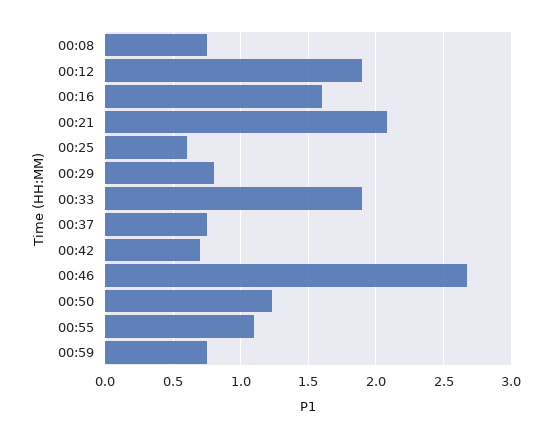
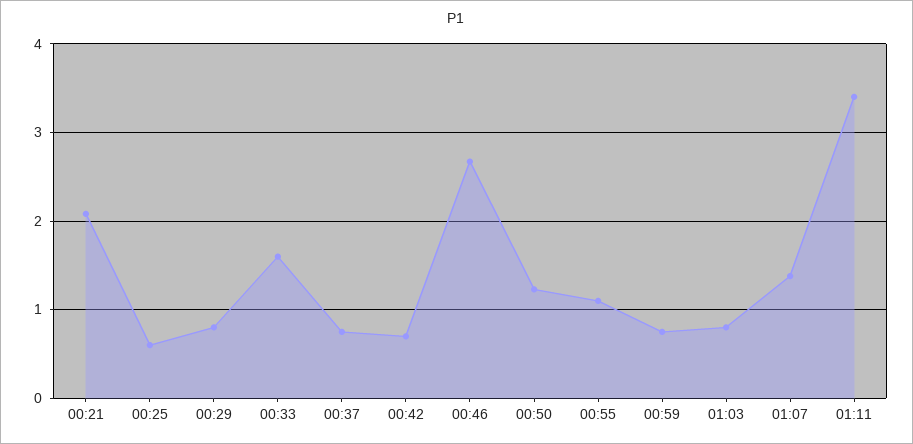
00:08: 0.75 -> none
00:12: 1.9 -> none
00:16: 1.6 -> none
00:33: 1.9 -> 1.6
01:03: none -> 0.8
01:07: none -> 1.4
01:11: none -> 3.4

